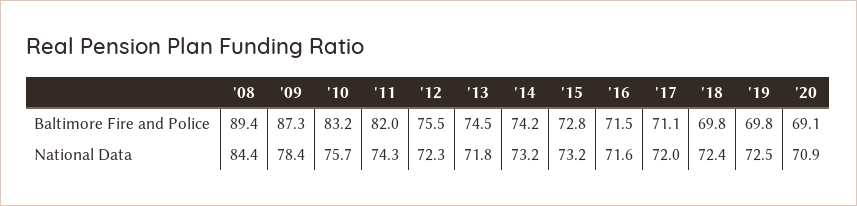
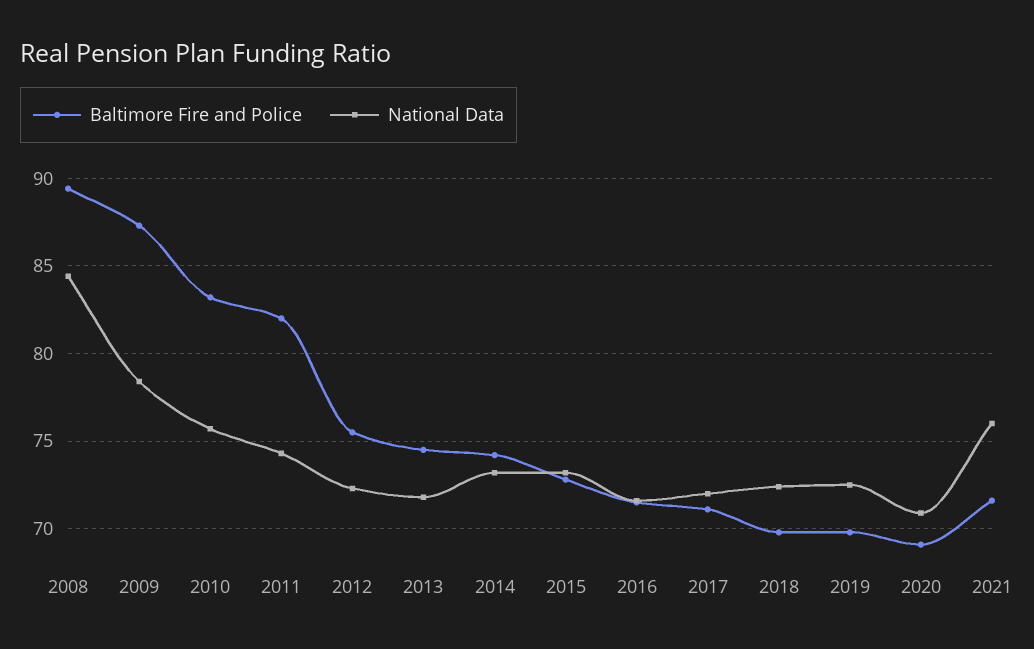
Baltimore Fire and Police, 2021: none -> 71.5
National Data, 2021: none -> 76

